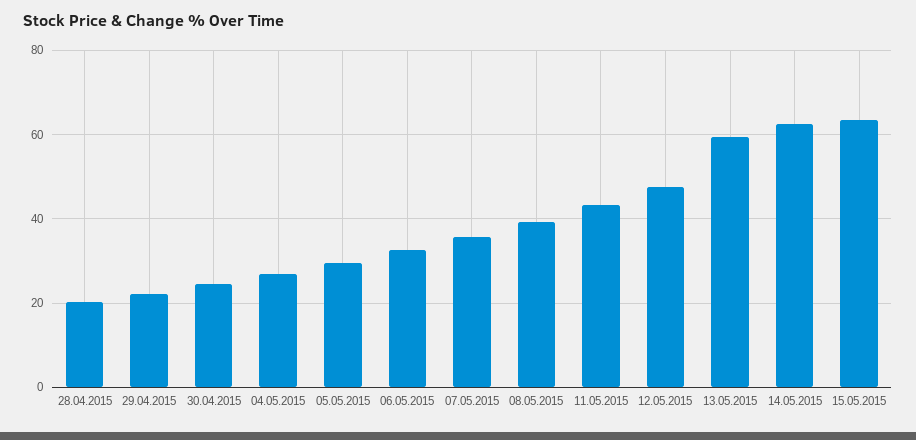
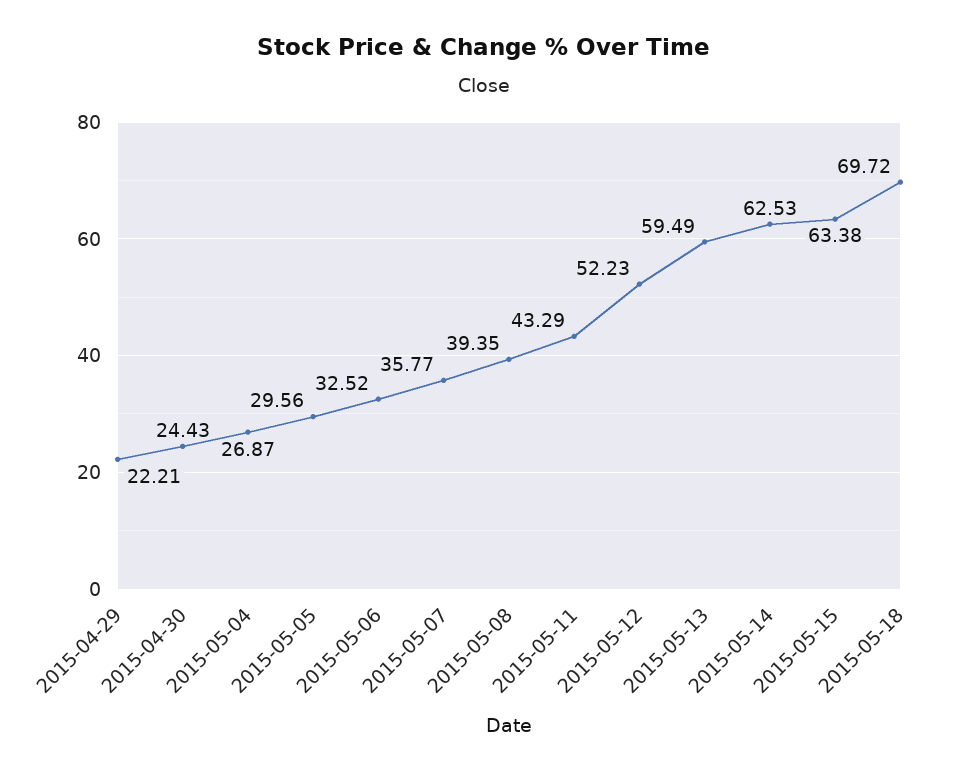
28.04.2015: 20 -> none
12.05.2015: 48 -> 52.23
2015-05-18: none -> 69.72

